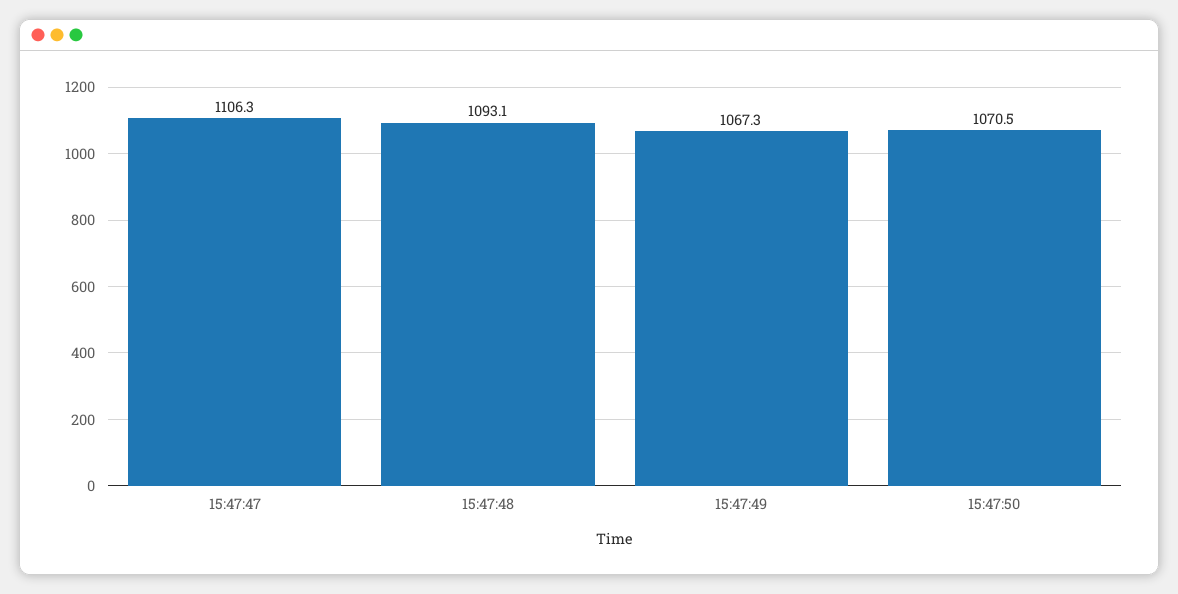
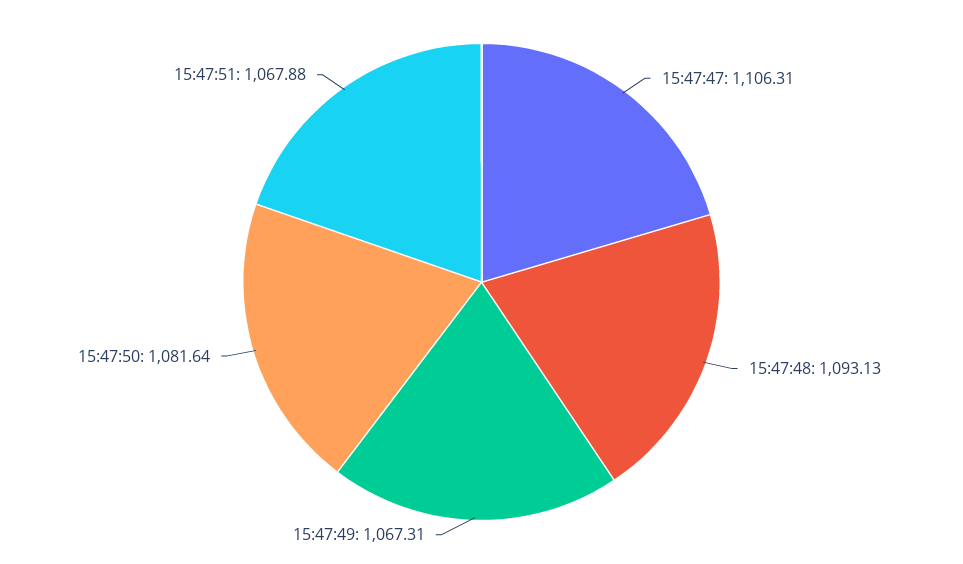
15:47:50: 1070.5 -> 1081.64
15:47:51: none -> 1067.88

